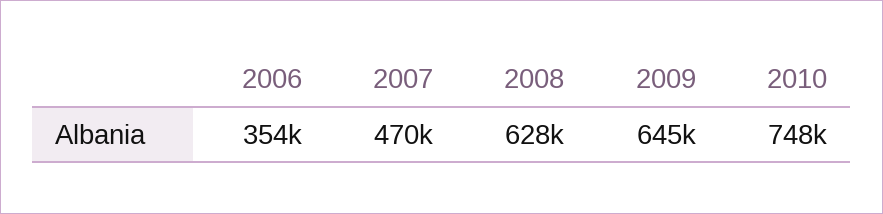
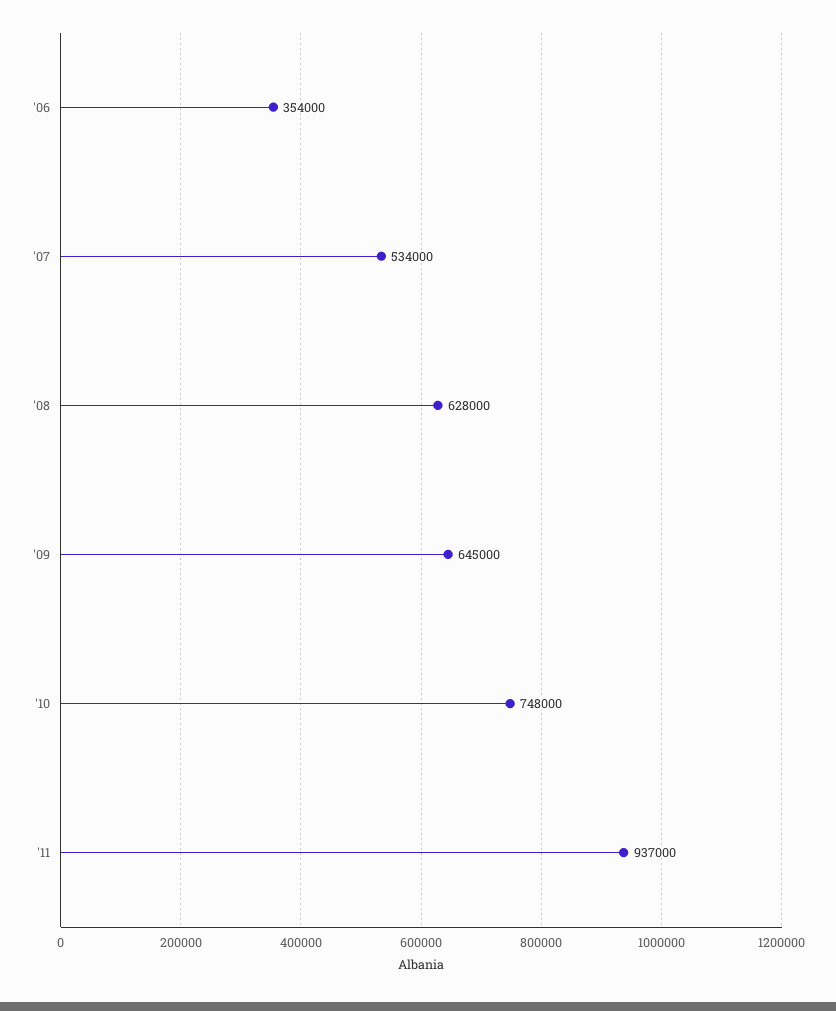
2007: 470000 -> 534000
'11: none -> 937000

